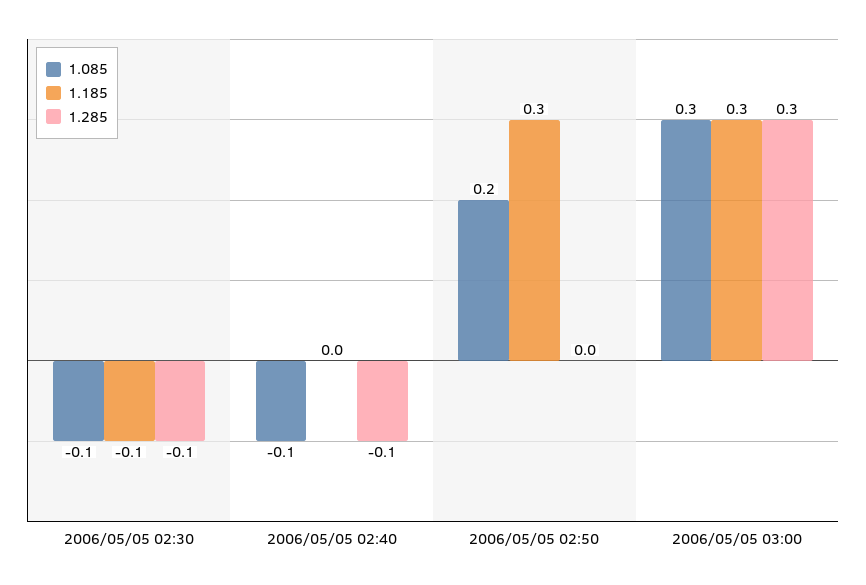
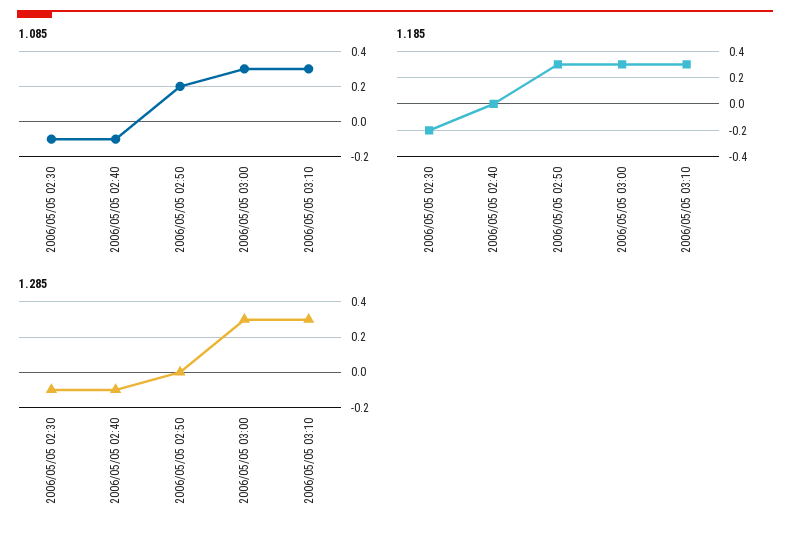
1.185, 2006/05/05 02:30: -0.1 -> -0.2
1.085, 2006/05/05 03:10: none -> 0.3
1.185, 2006/05/05 03:10: none -> 0.3
1.285, 2006/05/05 03:10: none -> 0.3

